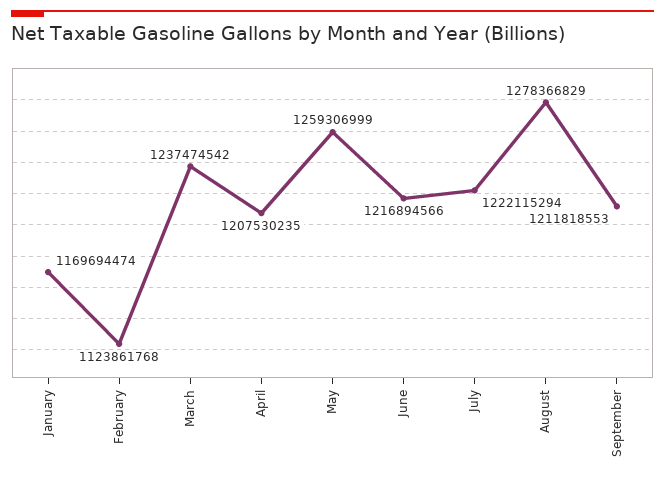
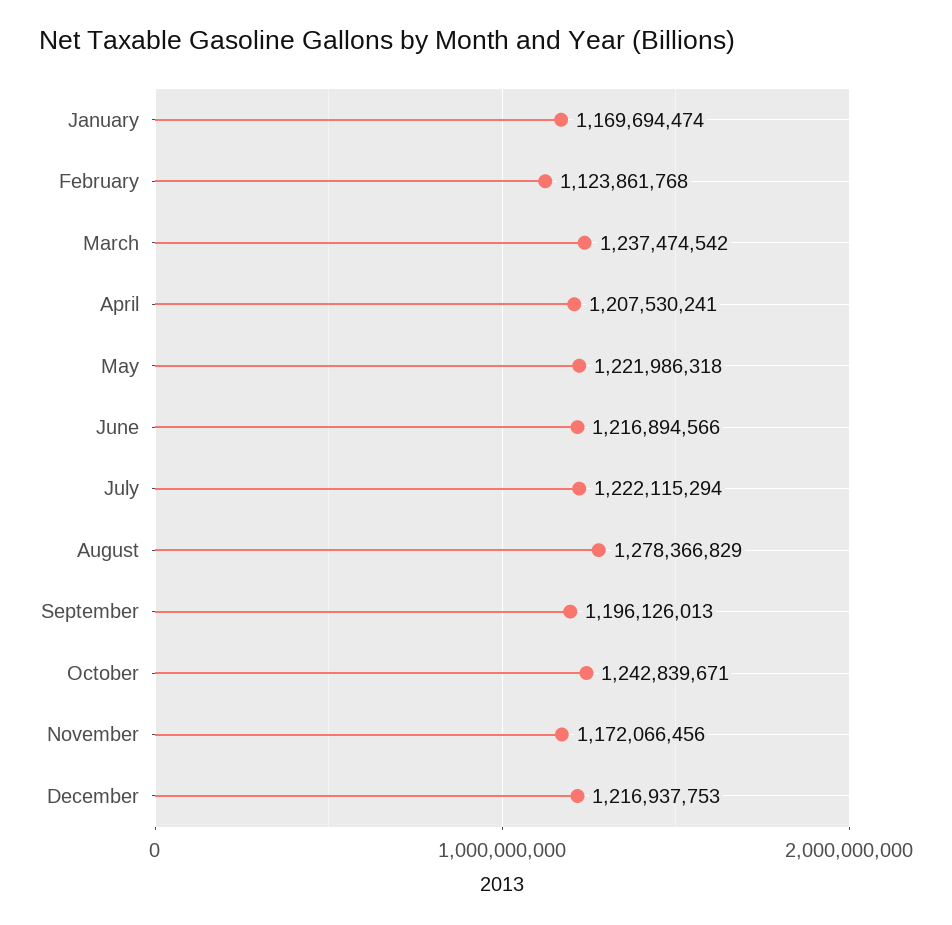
April: 1207530235 -> 1207530241
May: 1259306999 -> 1221986318
September: 1211818553 -> 1196126013
October: none -> 1242839671
November: none -> 1172066456
December: none -> 1216937753

